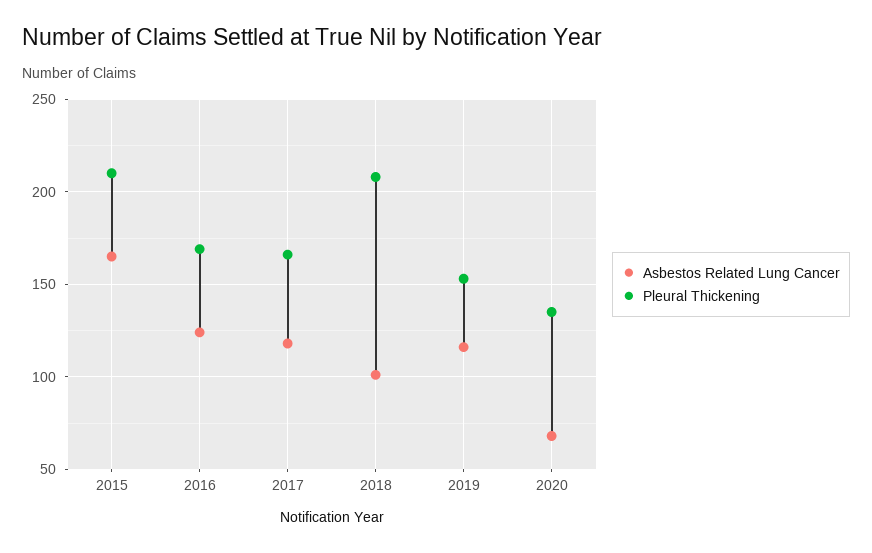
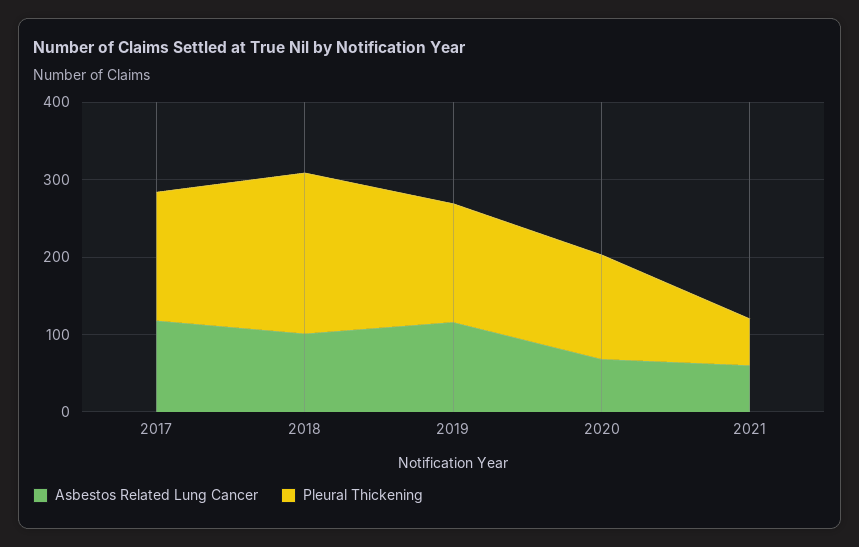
Asbestos Related Lung Cancer, 2015: 165 -> none
Pleural Thickening, 2015: 210 -> none
Asbestos Related Lung Cancer, 2016: 125 -> none
Pleural Thickening, 2016: 170 -> none
Asbestos Related Lung Cancer, 2021: none -> 60
Pleural Thickening, 2021: none -> 60

